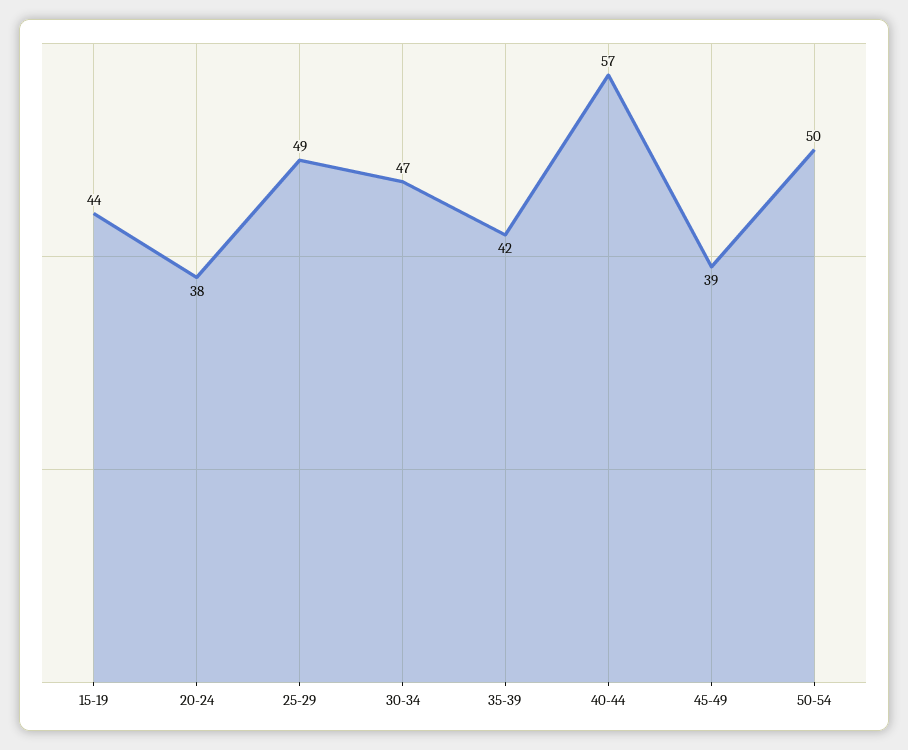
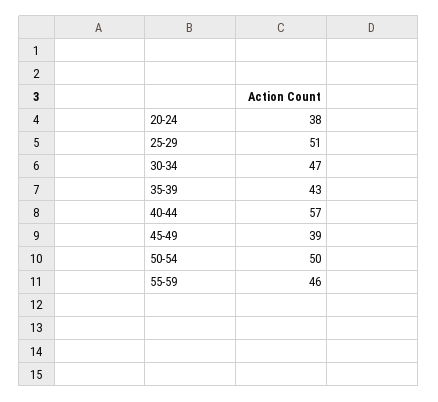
15-19: 44 -> none
25-29: 49 -> 51
35-39: 42 -> 43
55-59: none -> 46

